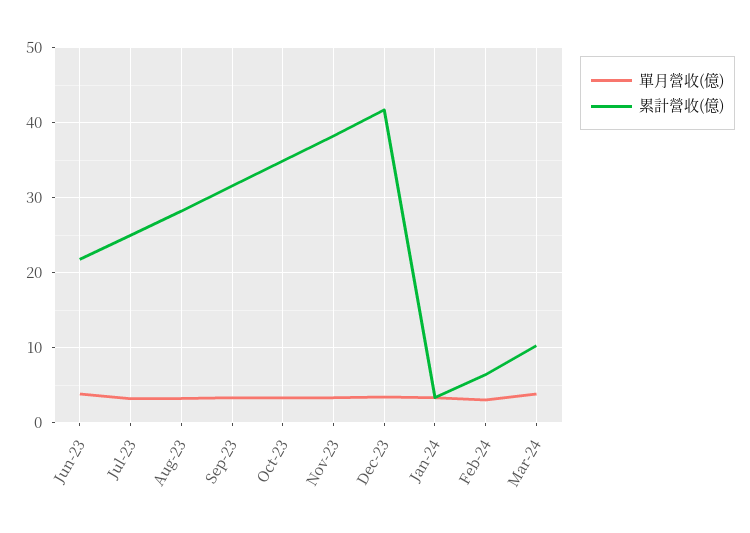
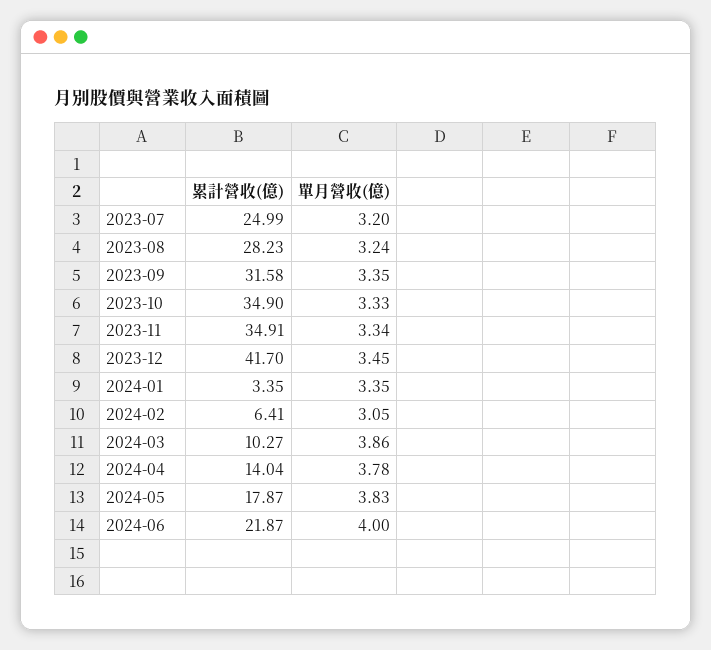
單月營收(億), Jun-23: 4 -> none
累計營收(億), Jun-23: 22 -> none
累計營收(億), Nov-23: 38 -> 34.91
累計營收(億), 2024-04: none -> 14.04
單月營收(億), 2024-04: none -> 3.78
累計營收(億), 2024-05: none -> 17.87
單月營收(億), 2024-05: none -> 3.83
累計營收(億), 2024-06: none -> 21.87
單月營收(億), 2024-06: none -> 4

